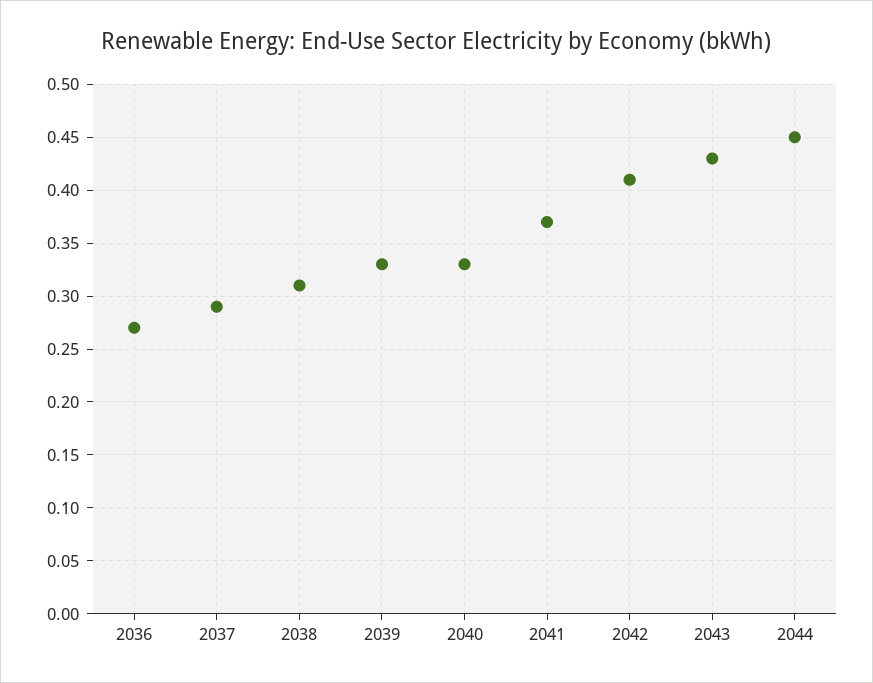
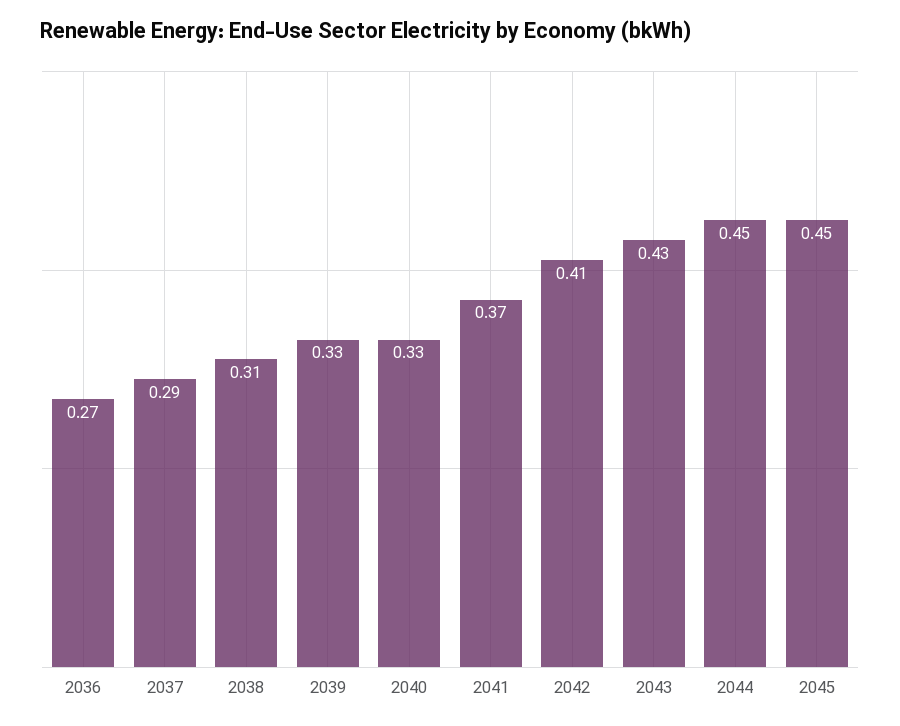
2045: none -> 0.45

